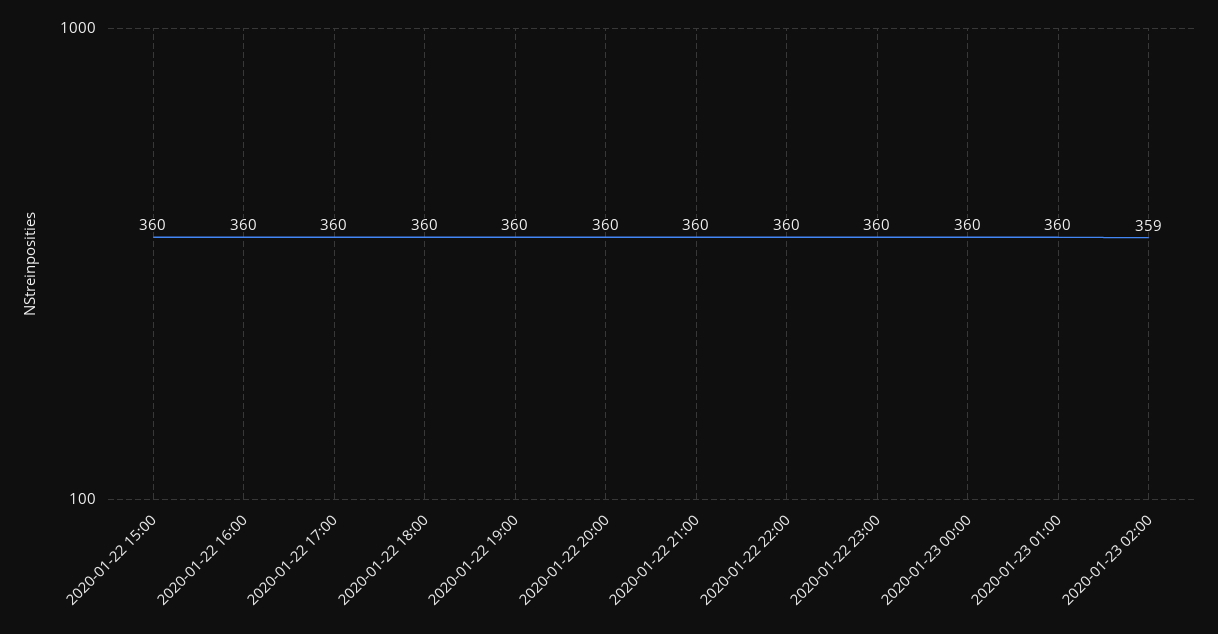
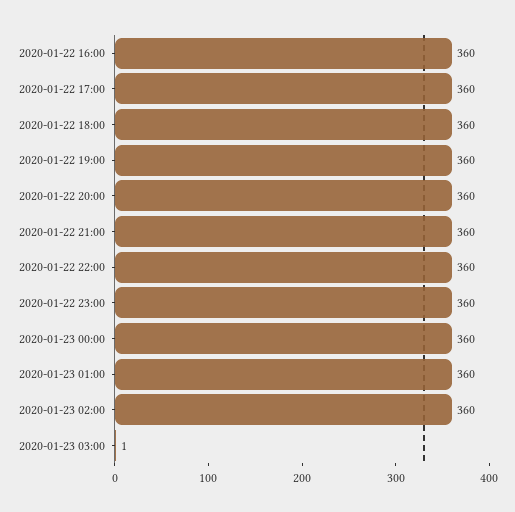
2020-01-22 15:00: 360 -> none
2020-01-23 02:00: 359 -> 360
2020-01-23 03:00: none -> 1

